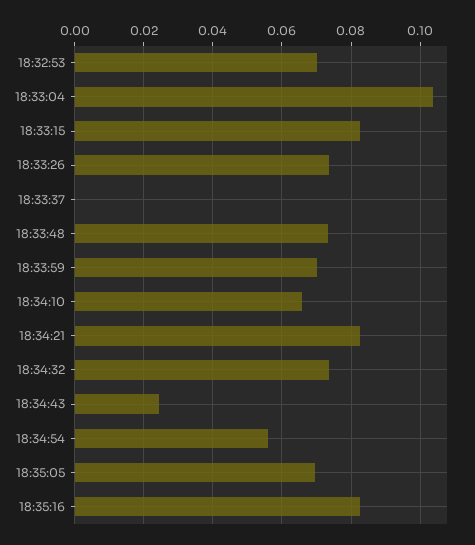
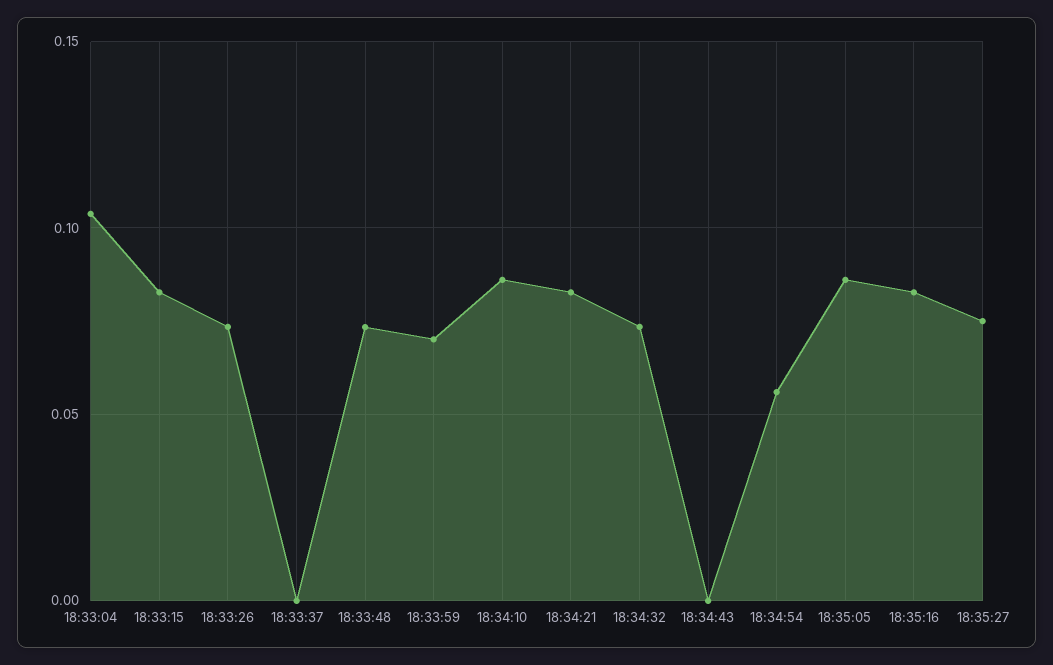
18:32:53: 0.07 -> none
18:34:10: 0.066 -> 0.085
18:34:43: 0.024 -> 0
18:35:05: 0.07 -> 0.085
18:35:27: none -> 0.075

